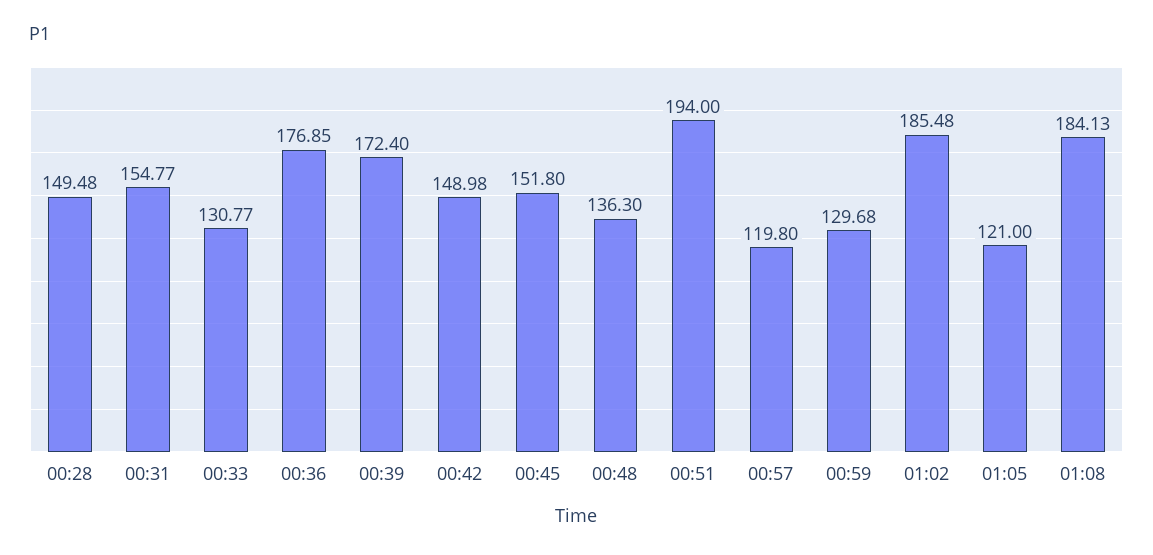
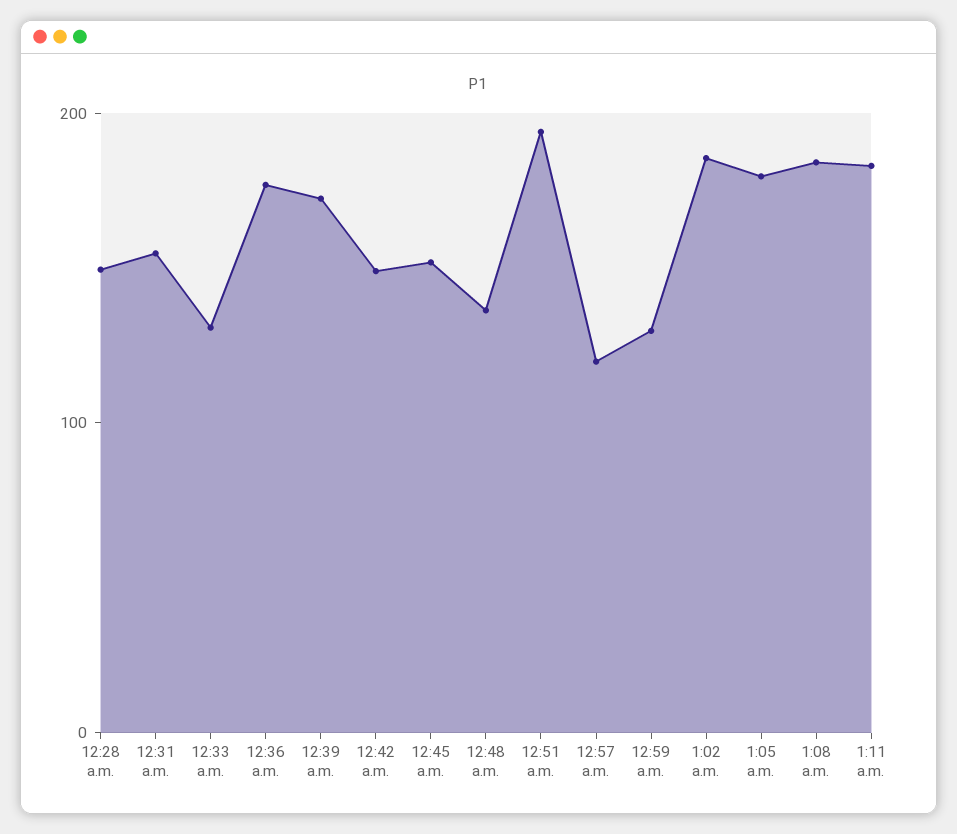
01:05: 121 -> 180
1:11 a.m.: none -> 180

